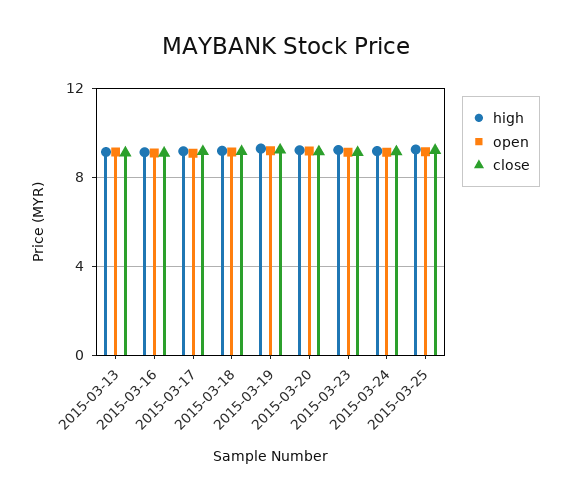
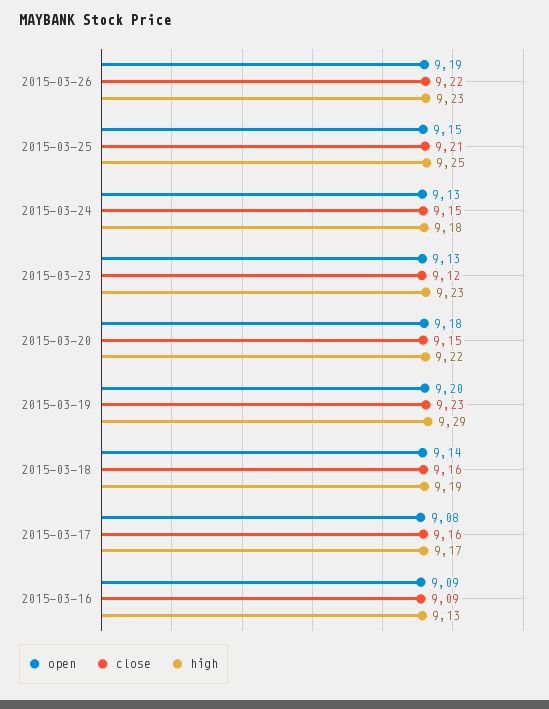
high, 2015-03-13: 9 -> none
open, 2015-03-13: 9 -> none
close, 2015-03-13: 9 -> none
open, 2015-03-26: none -> 9.19
close, 2015-03-26: none -> 9.22
high, 2015-03-26: none -> 9.23

